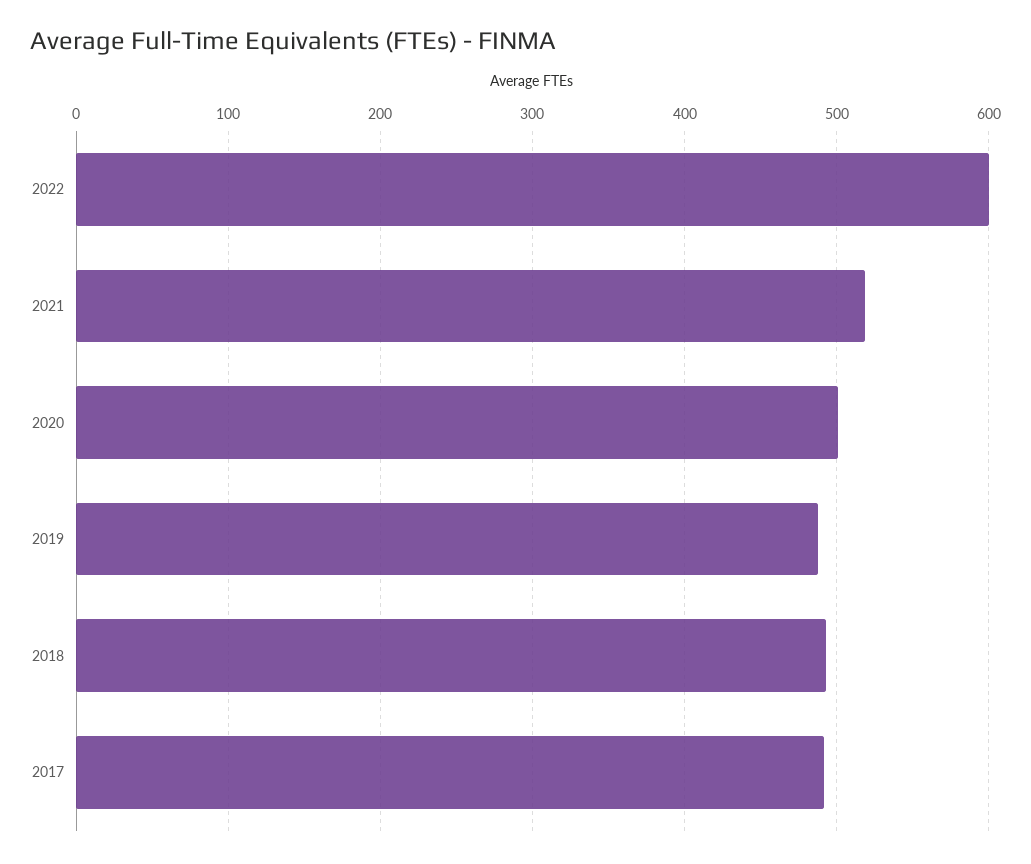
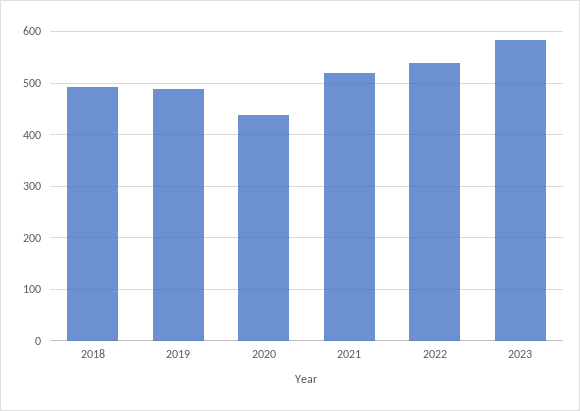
2022: 600 -> 540
2020: 500 -> 440
2017: 490 -> none
2023: none -> 580

